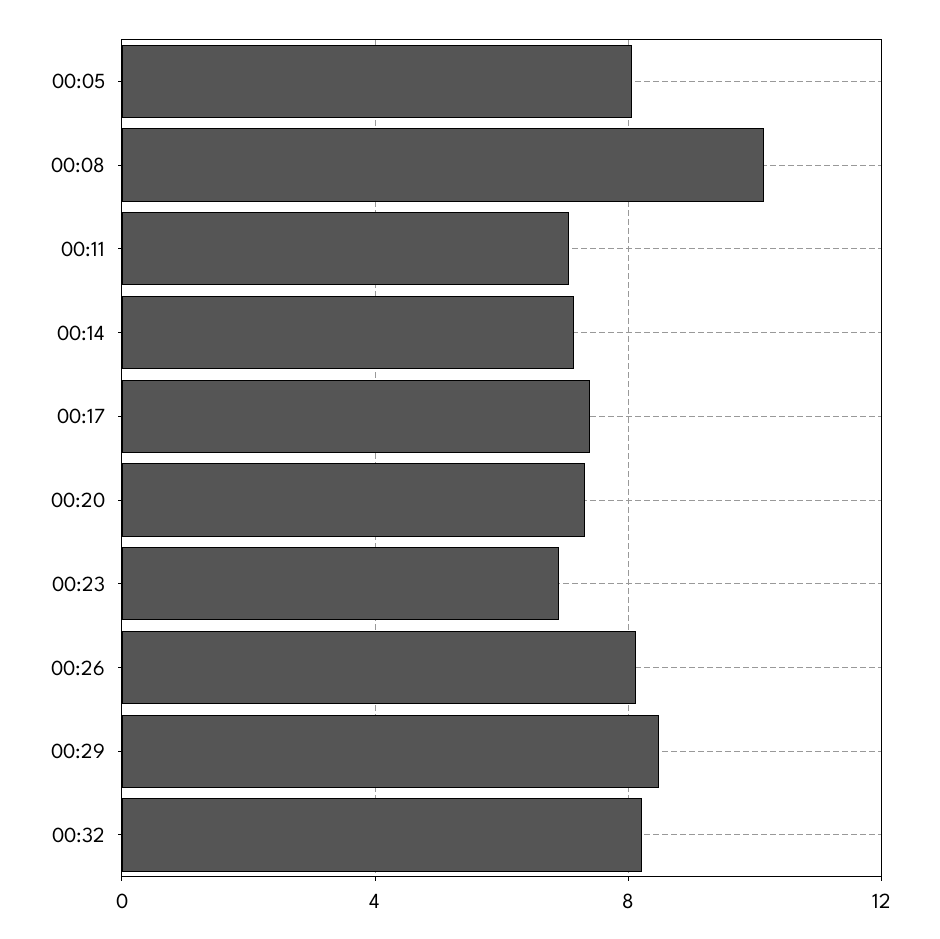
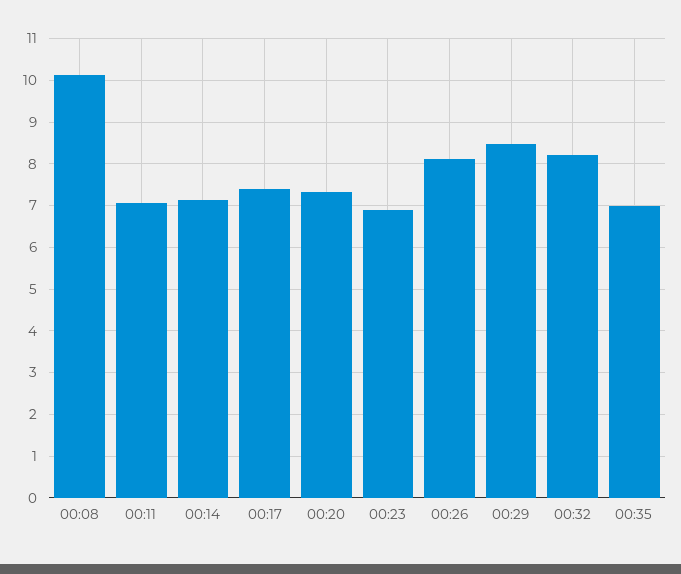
00:05: 8 -> none
00:35: none -> 7

